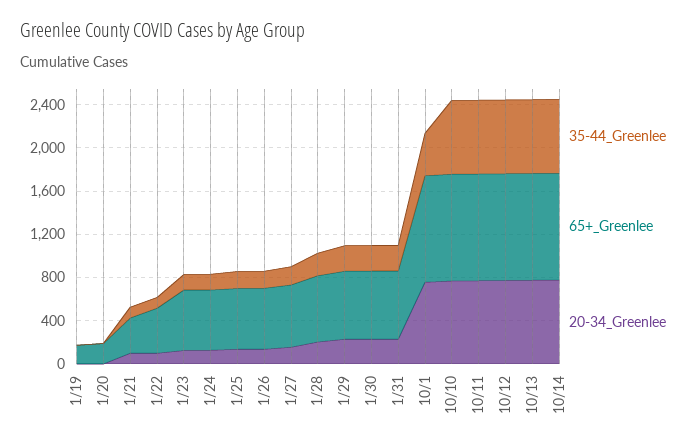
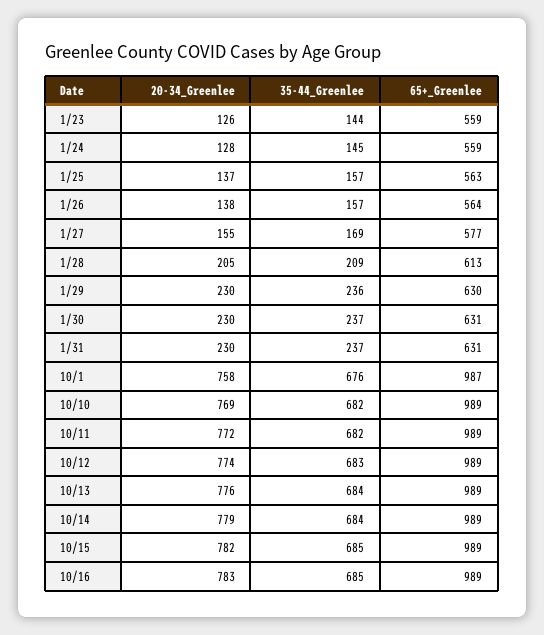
35-44_Greenlee, 1/19: 0 -> none
65+_Greenlee, 1/19: 200 -> none
20-34_Greenlee, 1/19: 0 -> none
35-44_Greenlee, 1/20: 0 -> none
65+_Greenlee, 1/20: 200 -> none
20-34_Greenlee, 1/20: 0 -> none
35-44_Greenlee, 1/21: 100 -> none
65+_Greenlee, 1/21: 300 -> none
20-34_Greenlee, 1/21: 100 -> none
35-44_Greenlee, 1/22: 100 -> none
65+_Greenlee, 1/22: 400 -> none
20-34_Greenlee, 1/22: 100 -> none
35-44_Greenlee, 10/1: 400 -> 676
20-34_Greenlee, 10/15: none -> 782
35-44_Greenlee, 10/15: none -> 685
65+_Greenlee, 10/15: none -> 989
20-34_Greenlee, 10/16: none -> 783
35-44_Greenlee, 10/16: none -> 685
65+_Greenlee, 10/16: none -> 989

